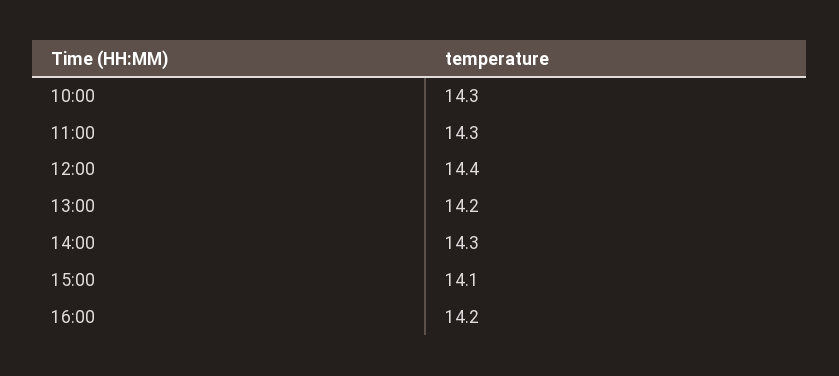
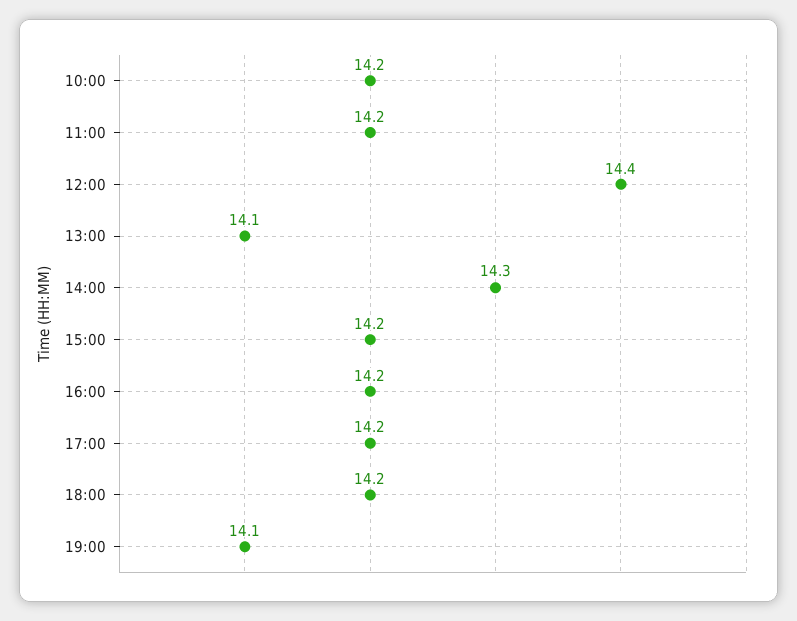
10:00: 14.3 -> 14.2
11:00: 14.3 -> 14.2
13:00: 14.2 -> 14.1
15:00: 14.1 -> 14.2
17:00: none -> 14.2
18:00: none -> 14.2
19:00: none -> 14.1

